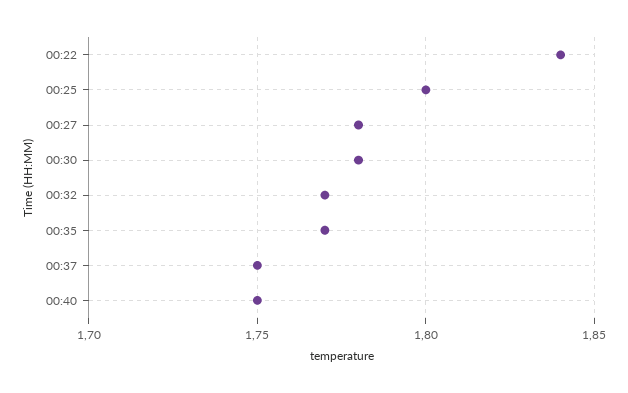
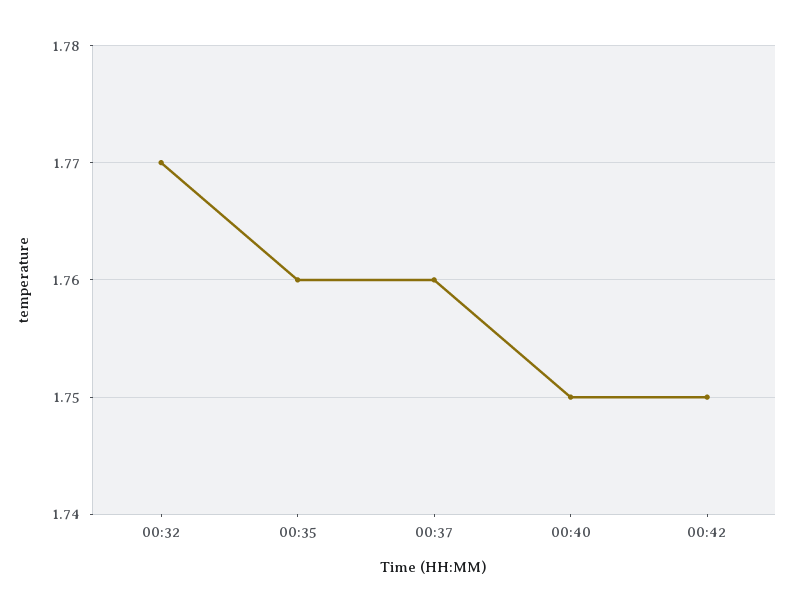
00:22: 1.84 -> none
00:25: 1.8 -> none
00:27: 1.78 -> none
00:30: 1.78 -> none
00:35: 1.77 -> 1.76
00:37: 1.75 -> 1.76
00:42: none -> 1.75

